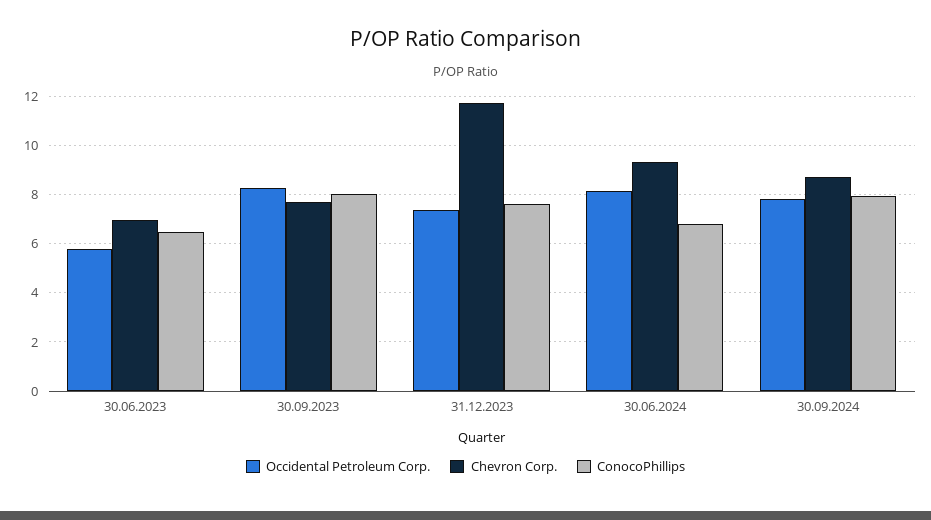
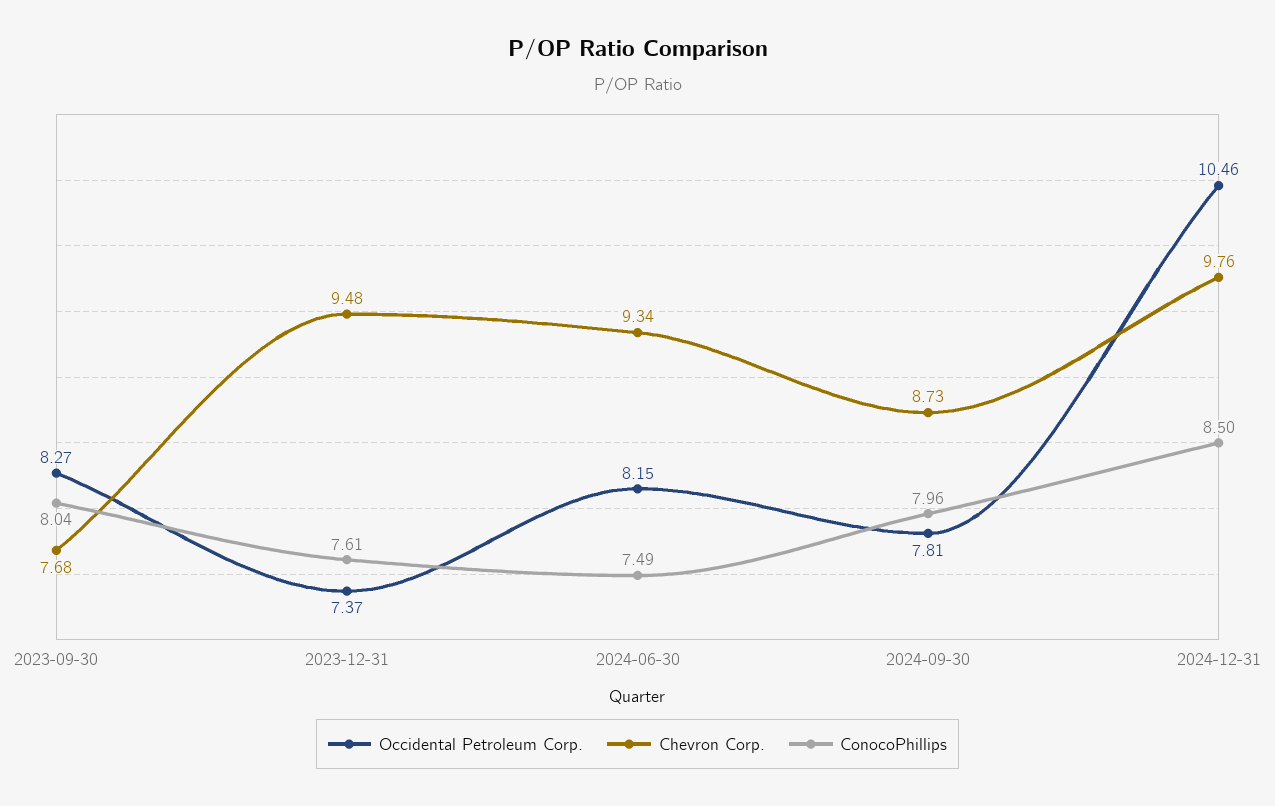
Occidental Petroleum Corp., 30.06.2023: 5.75 -> none
Chevron Corp., 30.06.2023: 7 -> none
ConocoPhillips, 30.06.2023: 6.5 -> none
Chevron Corp., 31.12.2023: 11.75 -> 9.48
ConocoPhillips, 30.06.2024: 6.75 -> 7.49
Occidental Petroleum Corp., 2024-12-31: none -> 10.46
Chevron Corp., 2024-12-31: none -> 9.76
ConocoPhillips, 2024-12-31: none -> 8.5

